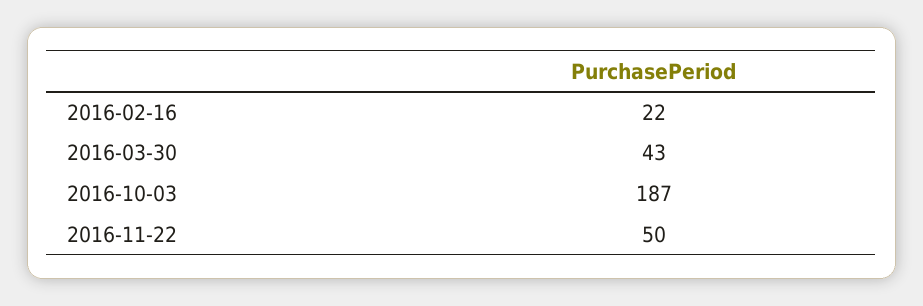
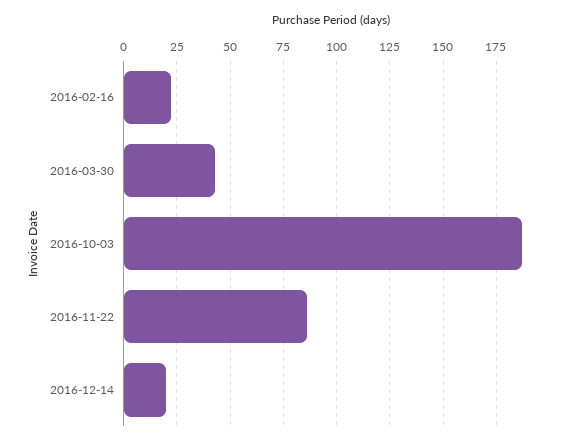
2016-11-22: 50 -> 85
2016-12-14: none -> 20

